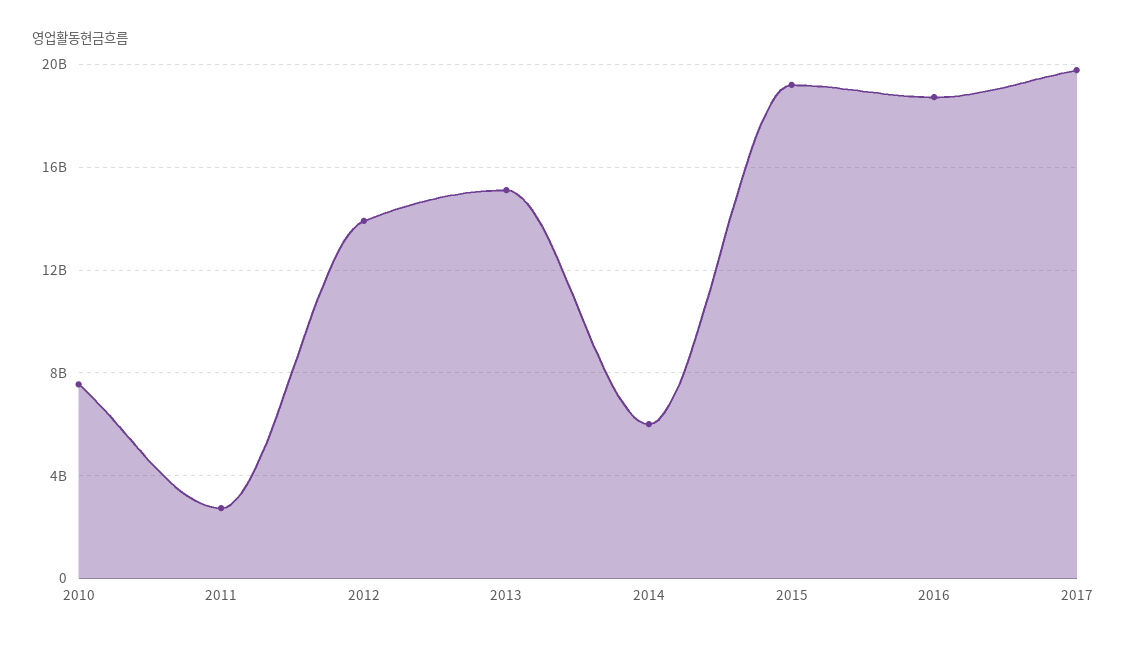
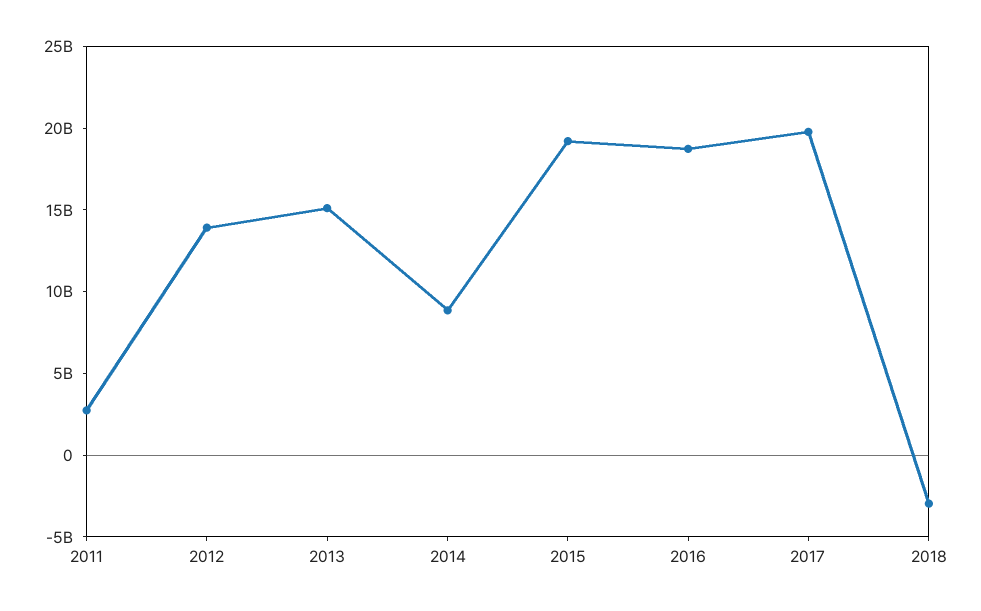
2010: 7500000000 -> none
2014: 6000000000 -> 9000000000
2018: none -> -3000000000

